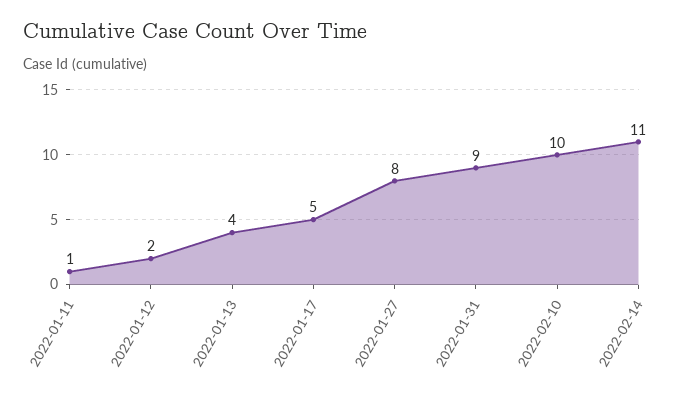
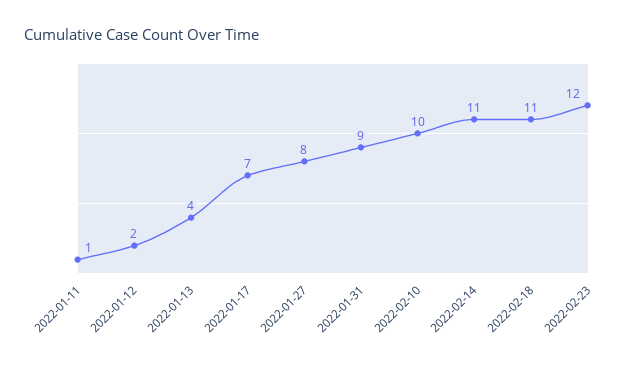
2022-01-17: 5 -> 7
2022-02-18: none -> 11
2022-02-23: none -> 12

